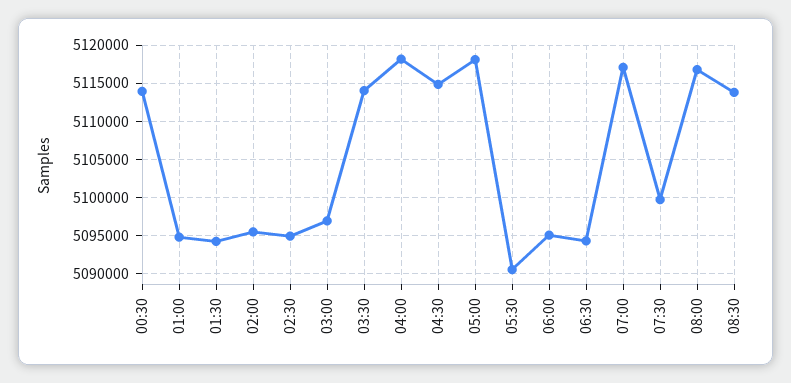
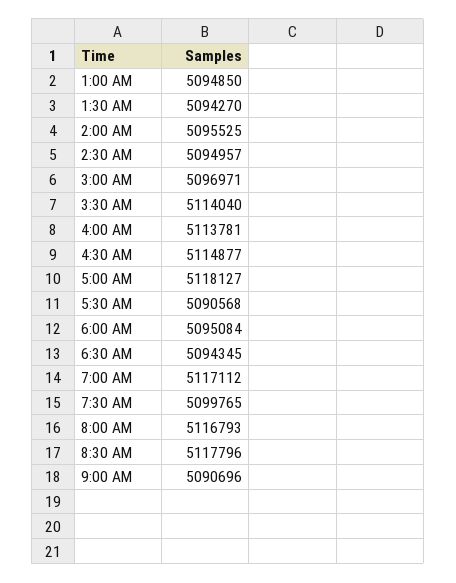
00:30: 5114000 -> none
04:00: 5118000 -> 5113781
08:30: 5114000 -> 5117796
9:00 AM: none -> 5090696

